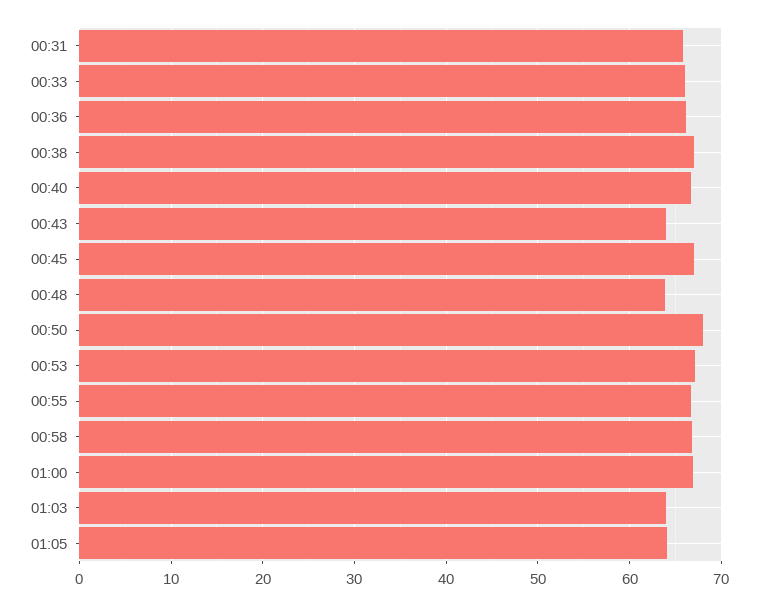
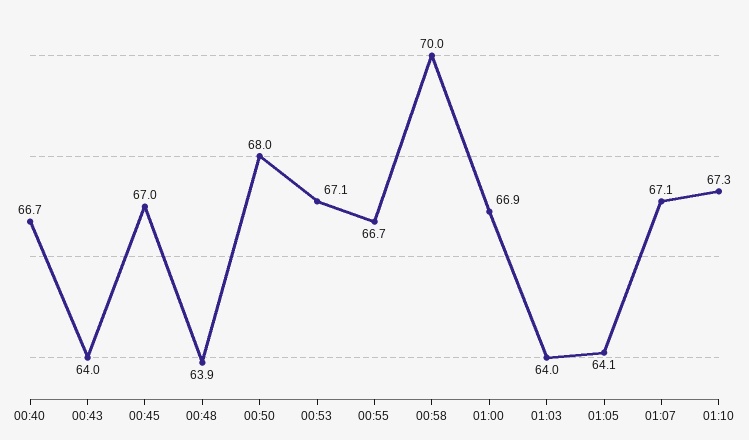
00:31: 66 -> none
00:33: 66 -> none
00:36: 66 -> none
00:38: 67 -> none
00:58: 67 -> 70
01:07: none -> 67.1
01:10: none -> 67.3

